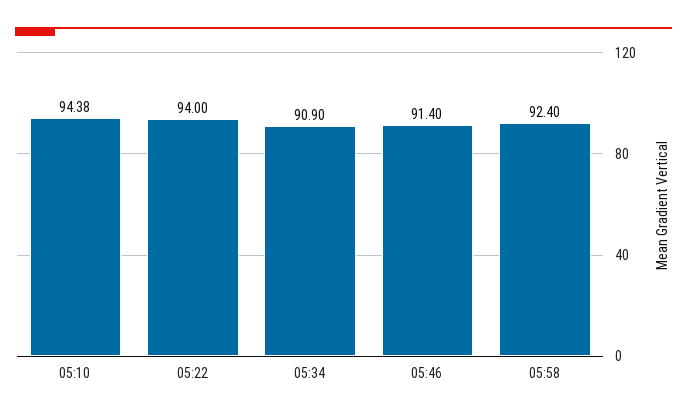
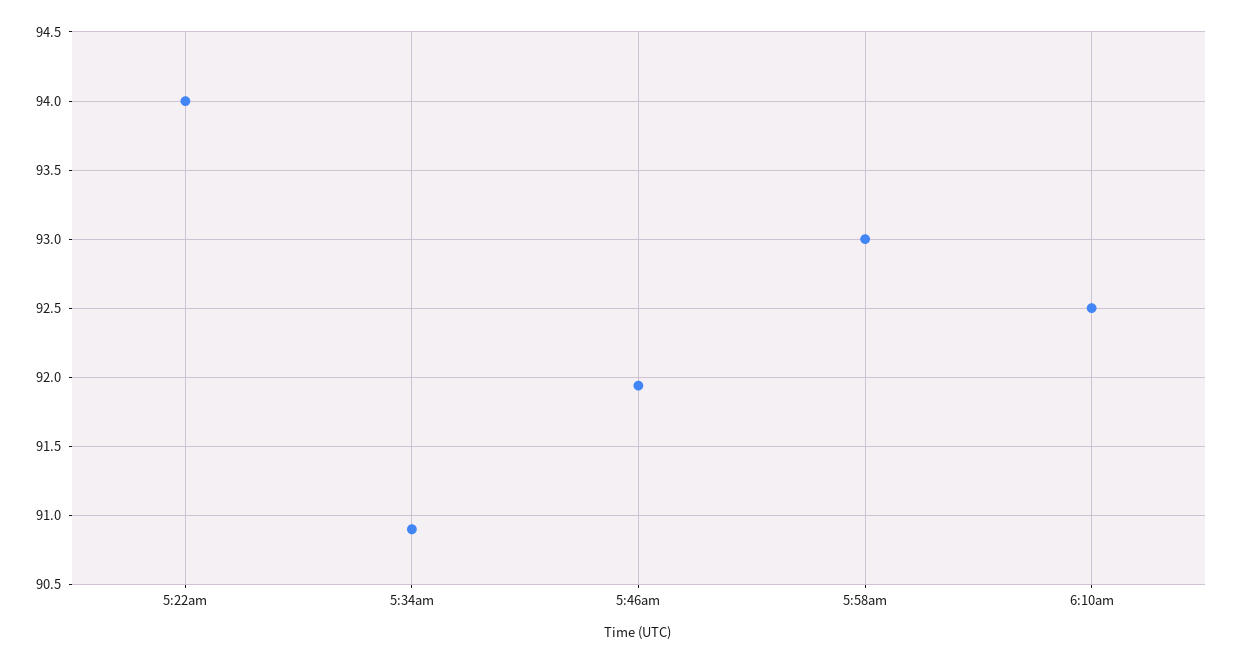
05:10: 94.38 -> none
05:46: 91.4 -> 91.95
05:58: 92.4 -> 93
6:10am: none -> 92.5

